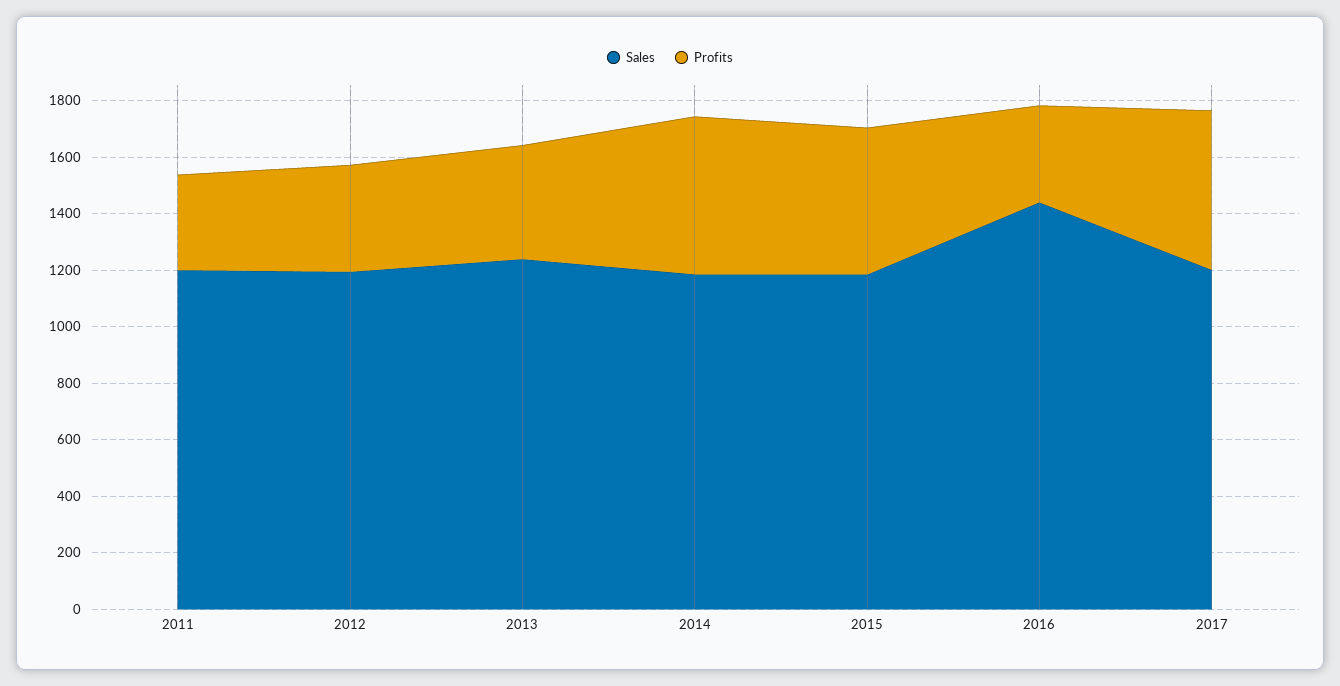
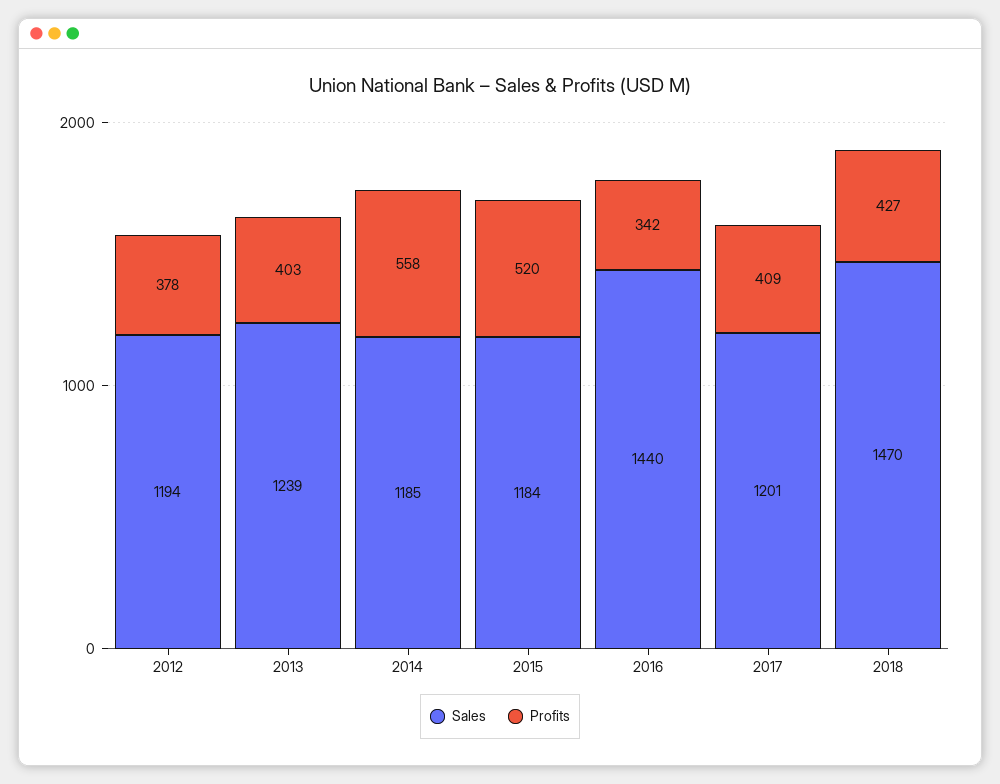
Sales, 2011: 1200 -> none
Profits, 2011: 350 -> none
Profits, 2017: 550 -> 409
Sales, 2018: none -> 1470
Profits, 2018: none -> 427

